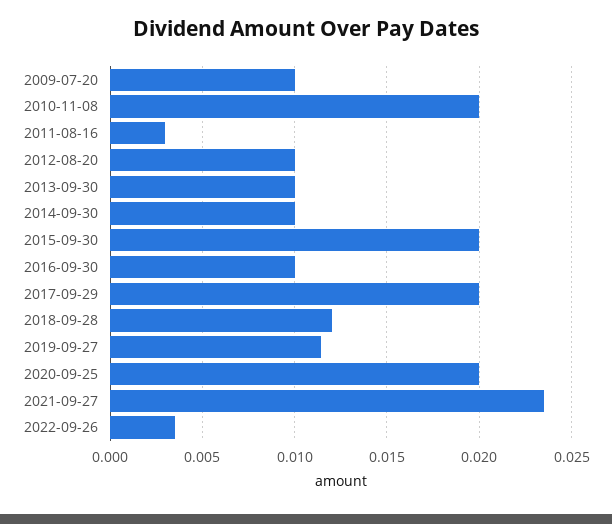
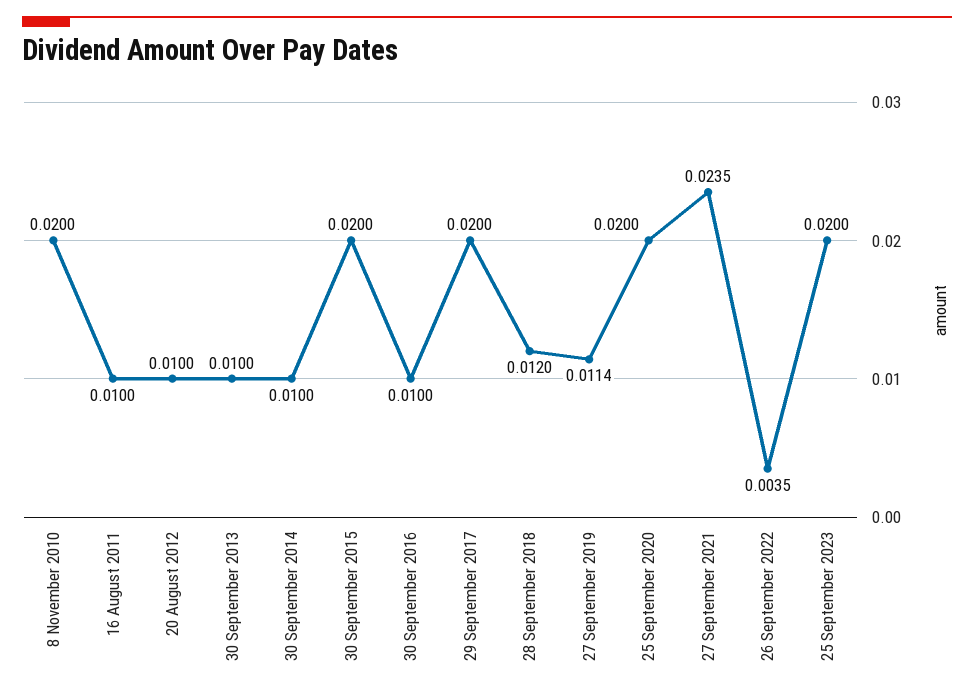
2009-07-20: 0.01 -> none
2011-08-16: 0.003 -> 0.01
25 September 2023: none -> 0.02

